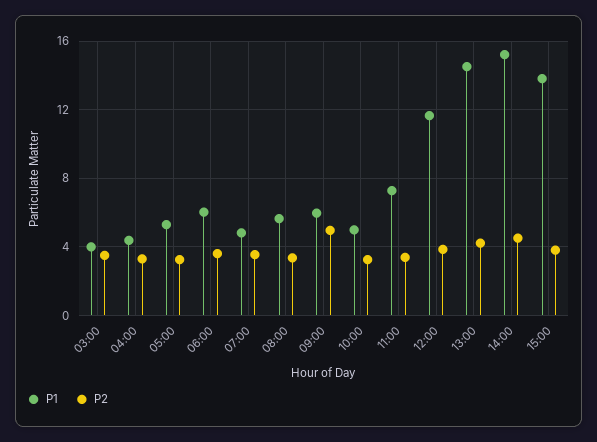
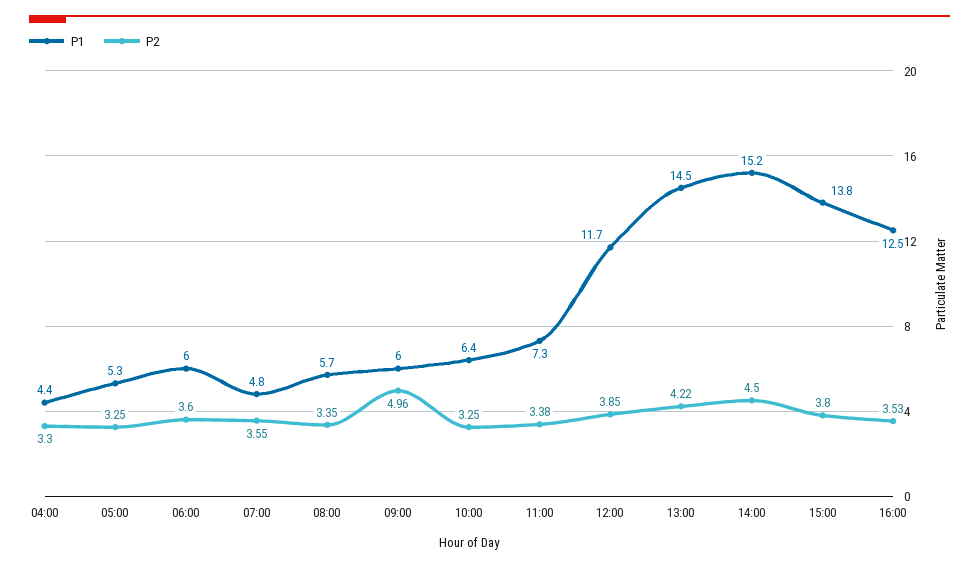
P1, 03:00: 4 -> none
P2, 03:00: 3.5 -> none
P1, 10:00: 5 -> 6.4
P1, 16:00: none -> 12.5
P2, 16:00: none -> 3.53

